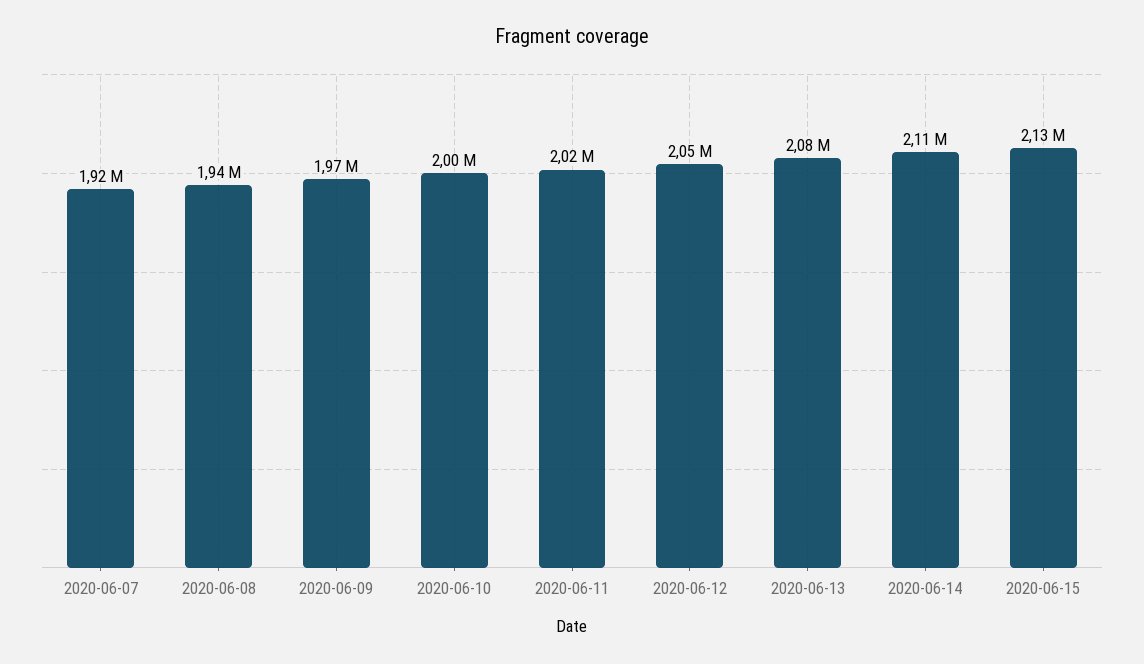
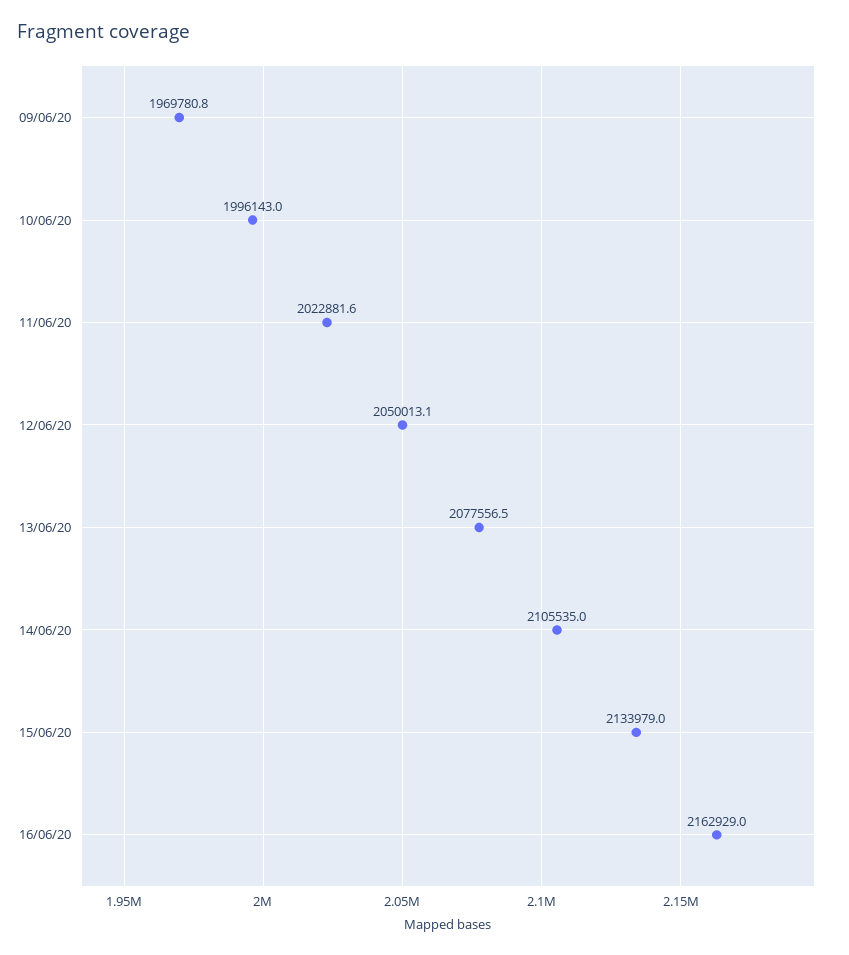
2020-06-07: 1920000 -> none
2020-06-08: 1940000 -> none
16/06/20: none -> 2162929

